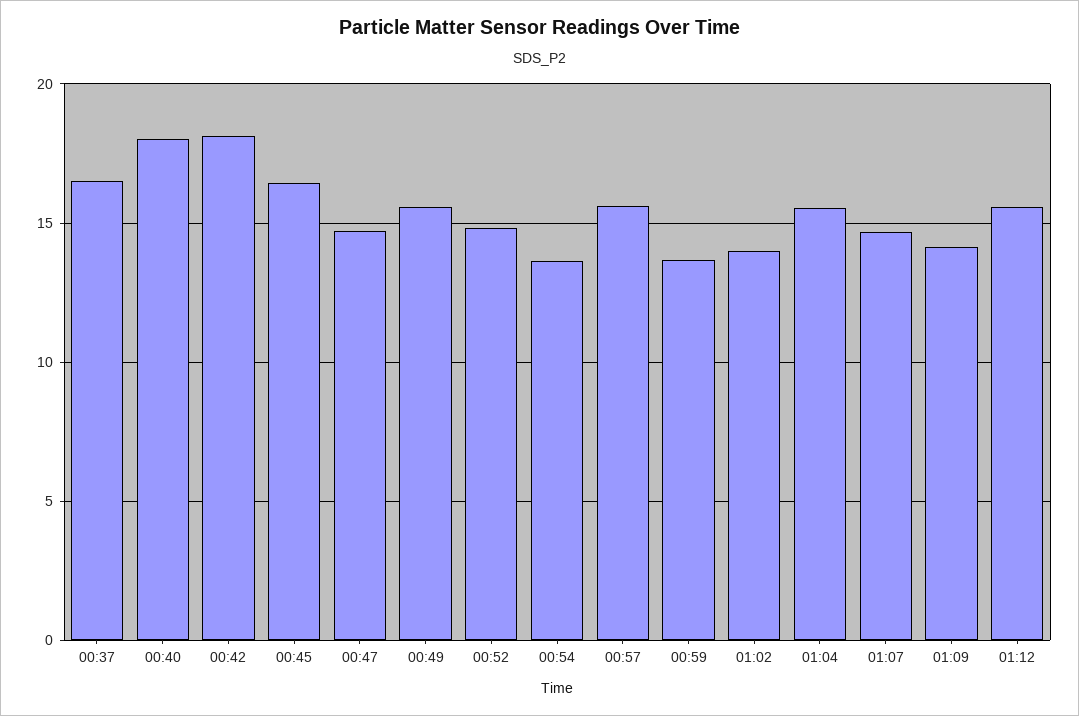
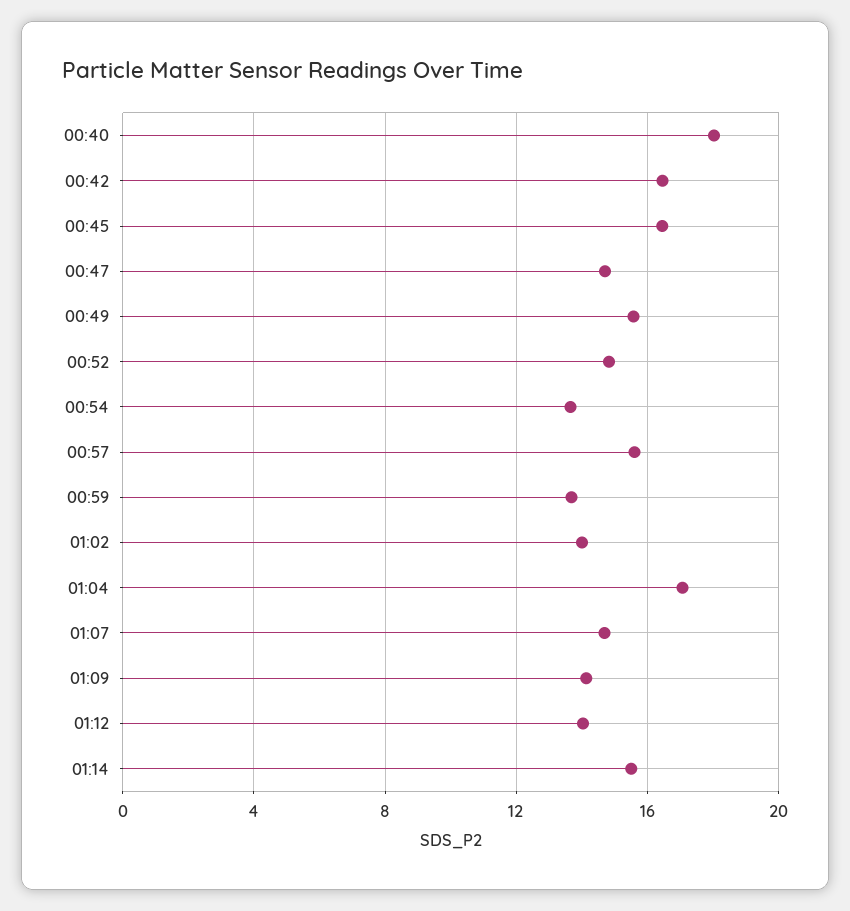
00:37: 16.5 -> none
00:42: 18 -> 16.5
01:04: 15.5 -> 17
01:12: 15.5 -> 14
01:14: none -> 15.5

